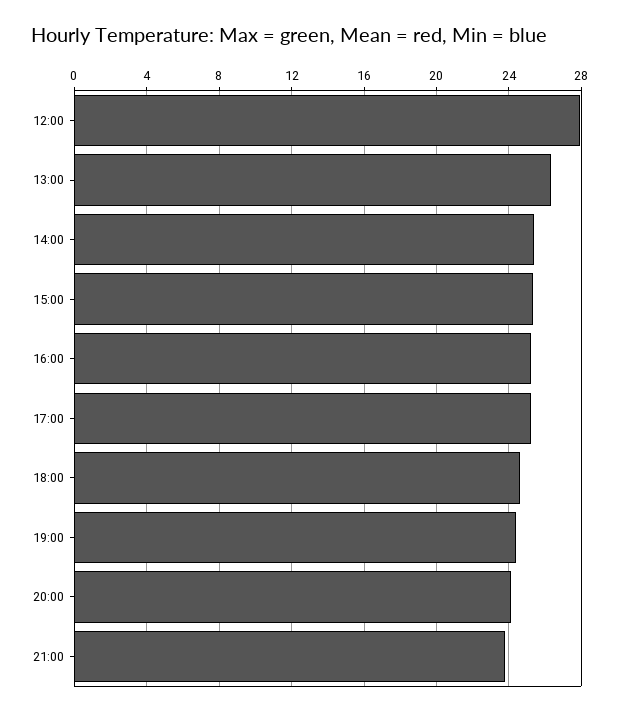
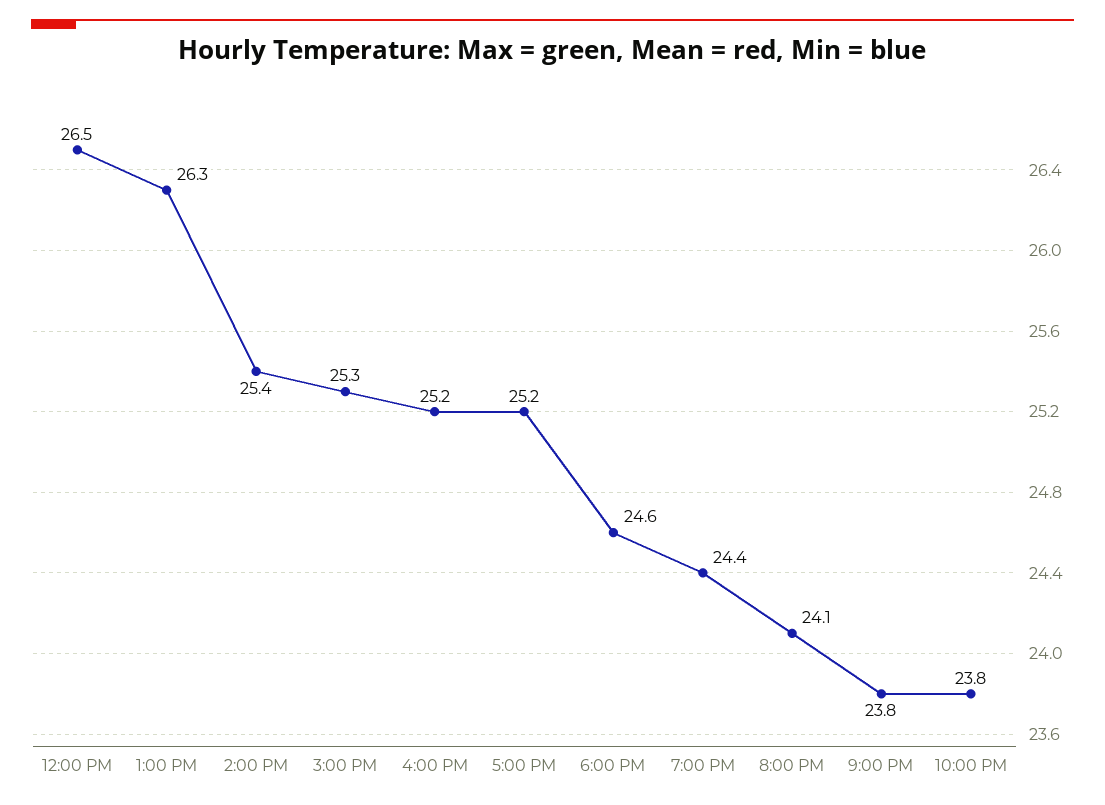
12:00: 28 -> 26.5
10:00 PM: none -> 23.8

